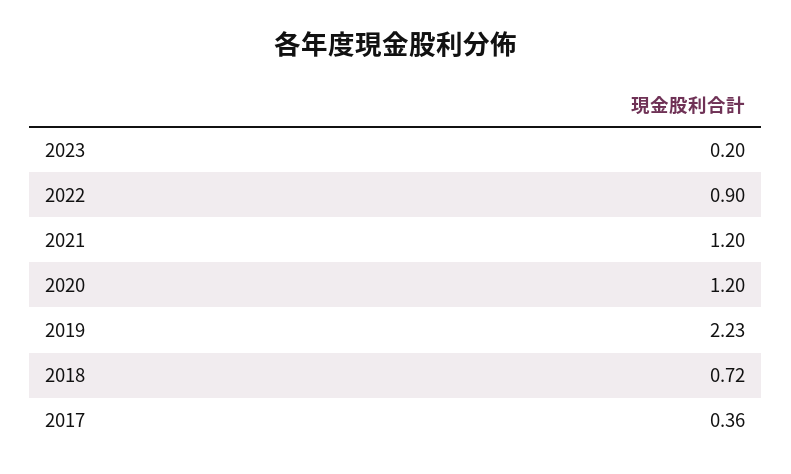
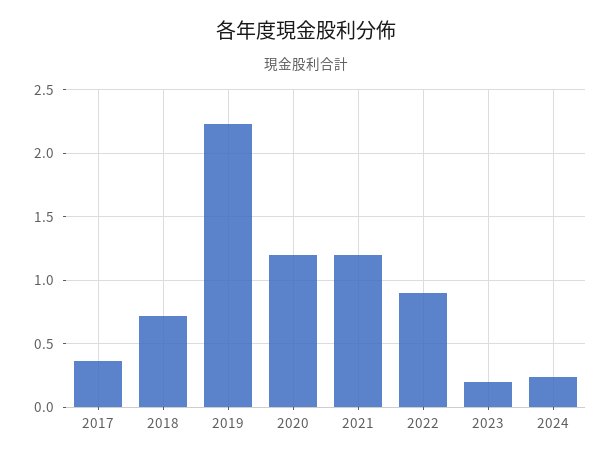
2024: none -> 0.25

